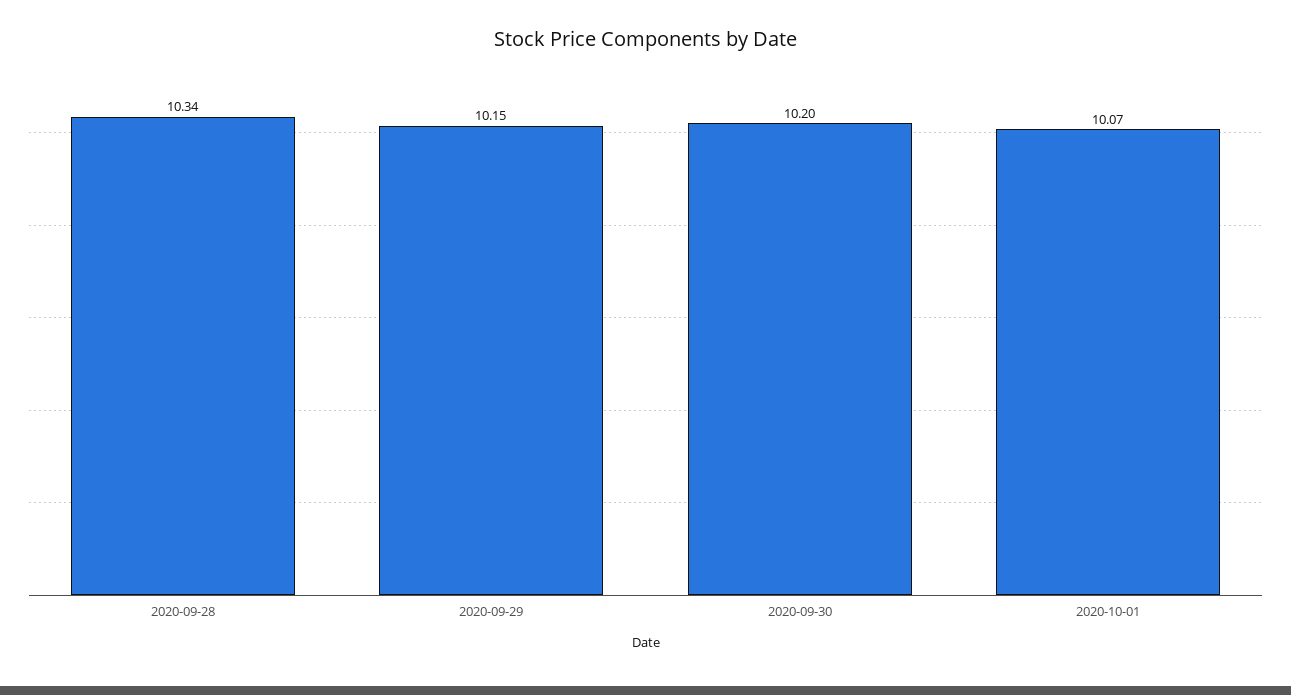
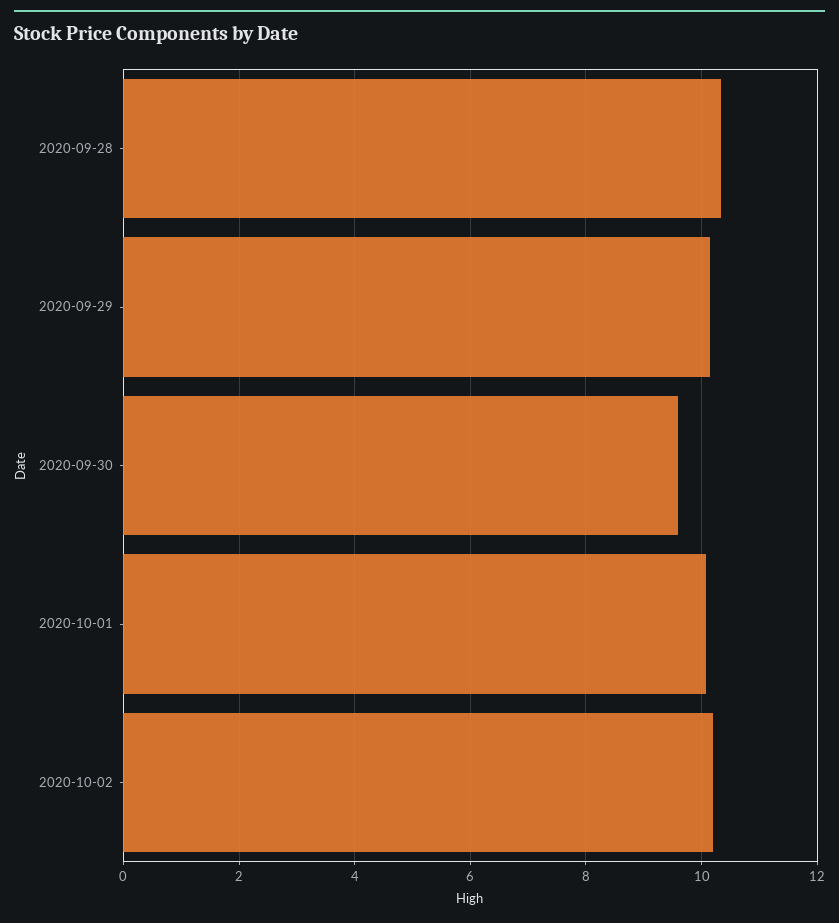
2020-09-30: 10.2 -> 9.6
2020-10-02: none -> 10.2

